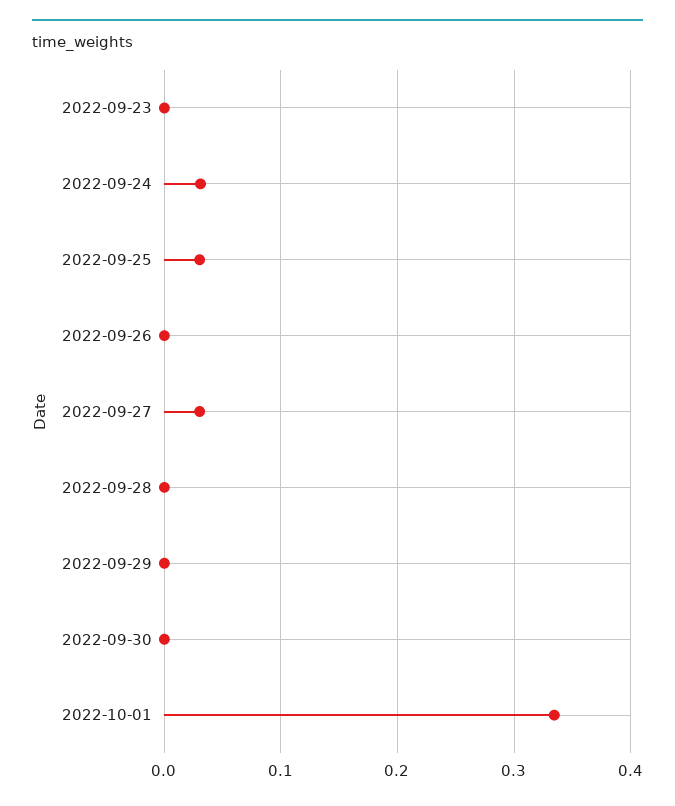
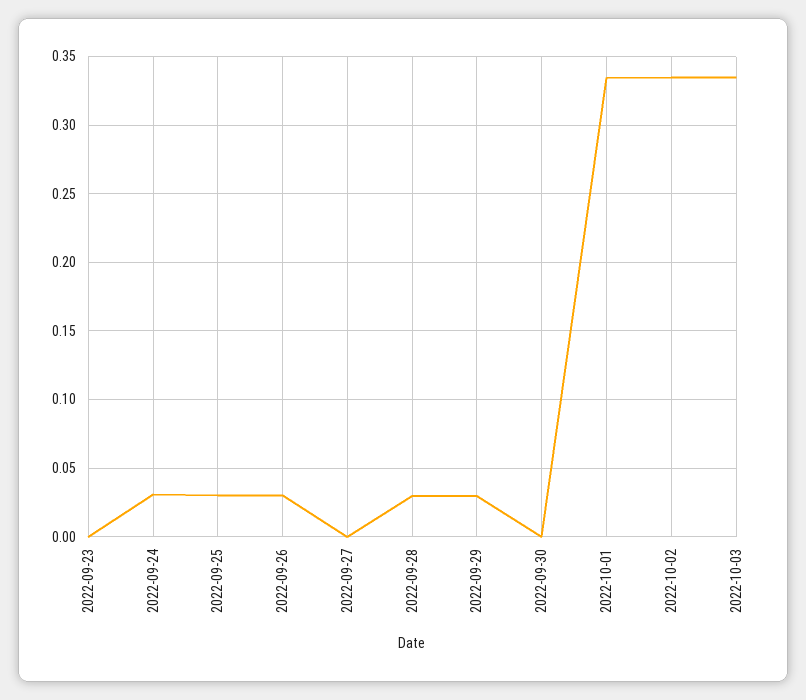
2022-09-26: 0 -> 0.03
2022-09-27: 0.03 -> 0
2022-09-28: 0 -> 0.03
2022-09-29: 0 -> 0.03
2022-10-02: none -> 0.335
2022-10-03: none -> 0.335

